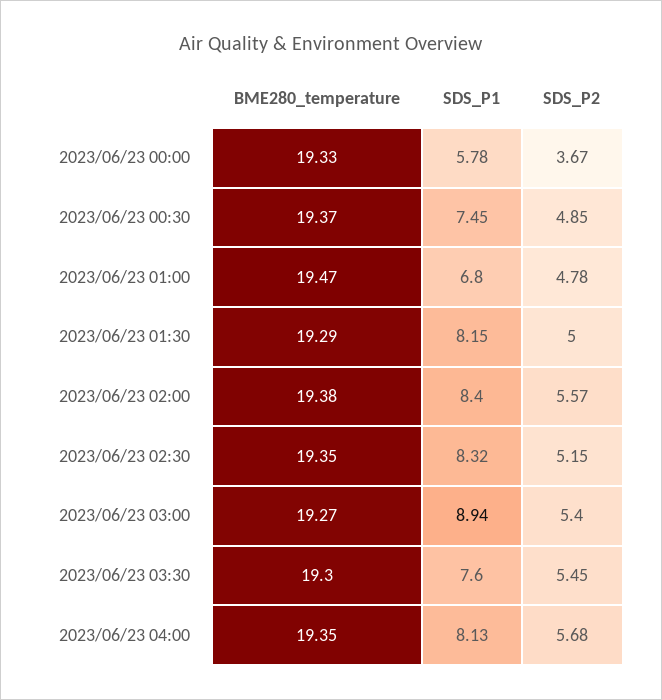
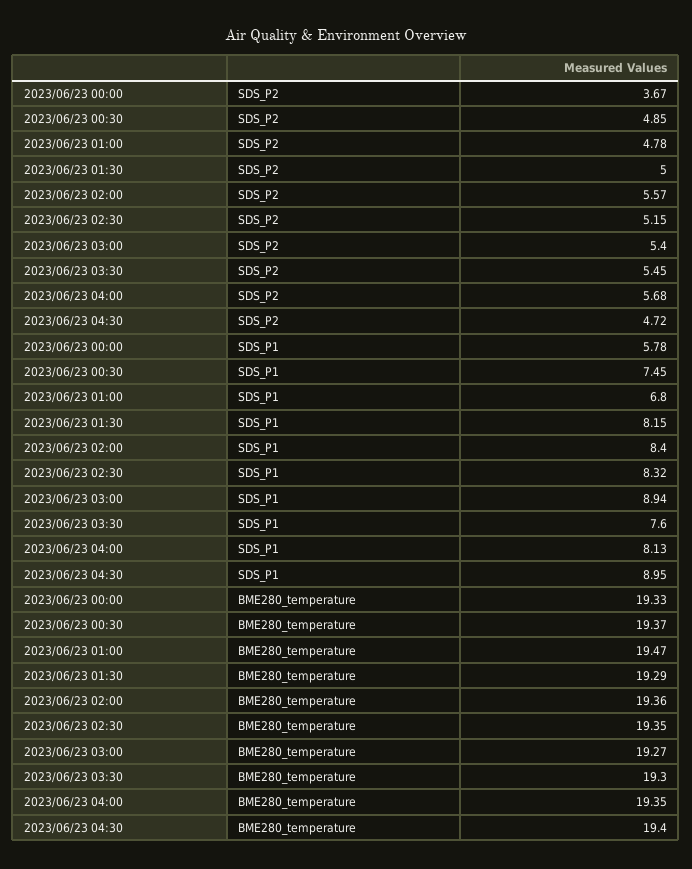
BME280_temperature, 2023/06/23 02:00: 19.38 -> 19.36
SDS_P2, 2023/06/23 04:30: none -> 4.72
SDS_P1, 2023/06/23 04:30: none -> 8.95
BME280_temperature, 2023/06/23 04:30: none -> 19.4

